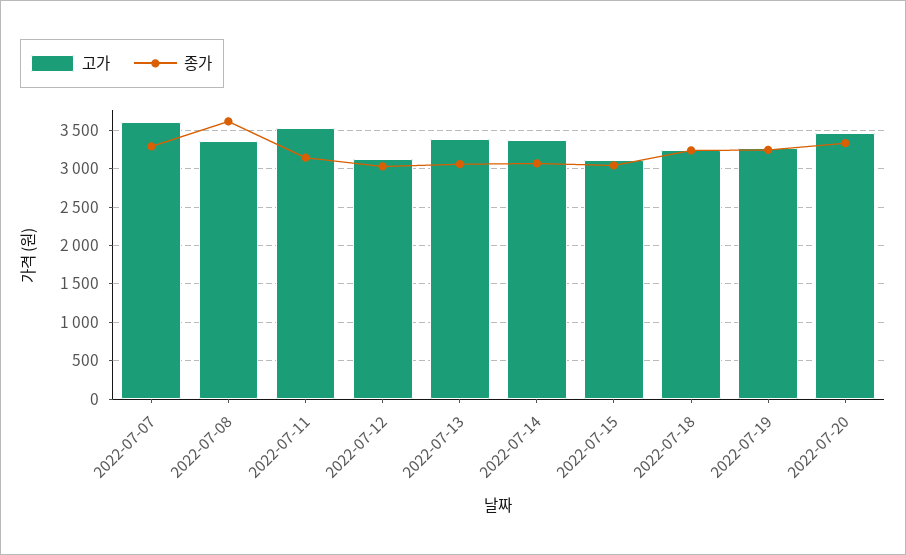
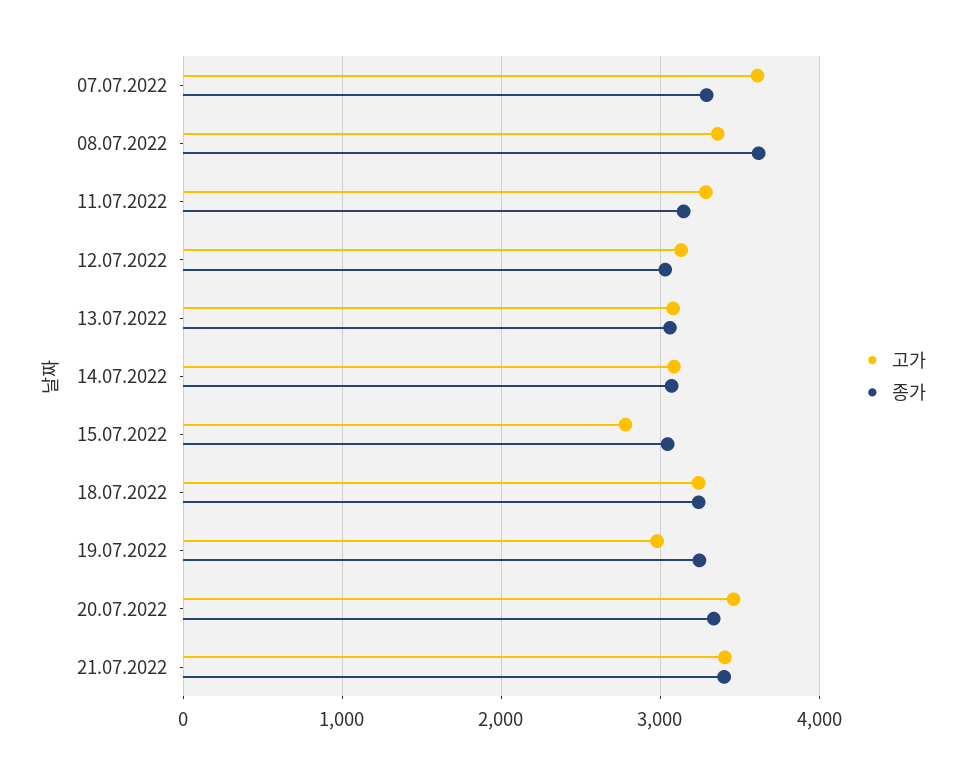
고가, 2022-07-11: 3500 -> 3300
고가, 2022-07-13: 3400 -> 3100
고가, 2022-07-14: 3400 -> 3100
고가, 2022-07-15: 3100 -> 2800
고가, 2022-07-19: 3300 -> 3000
고가, 21.07.2022: none -> 3400
종가, 21.07.2022: none -> 3400

